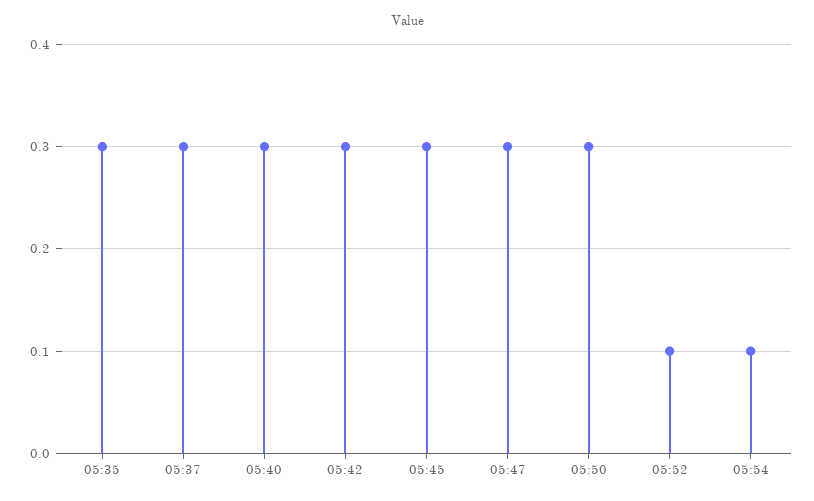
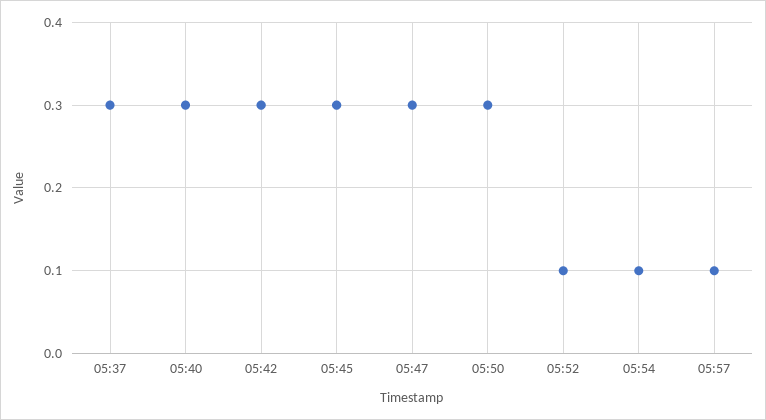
05:35: 0.3 -> none
05:57: none -> 0.1

